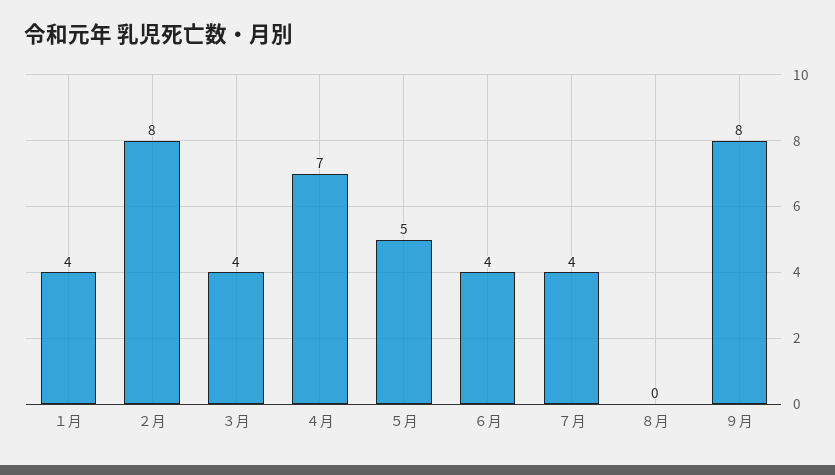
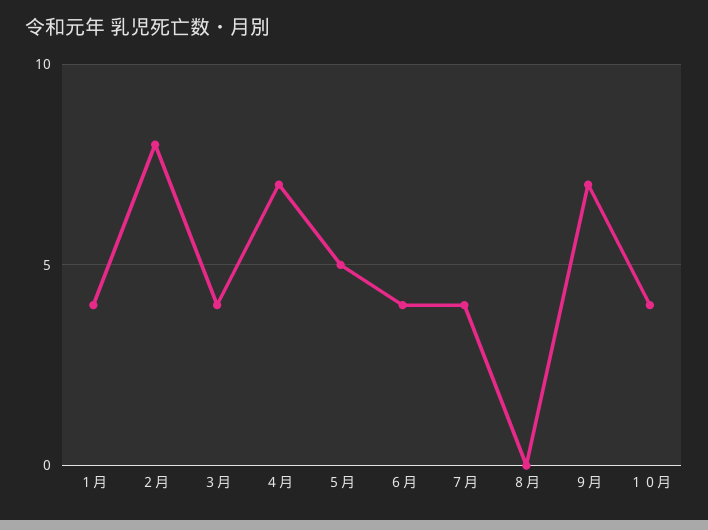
９月: 8 -> 7
１０月: none -> 4

